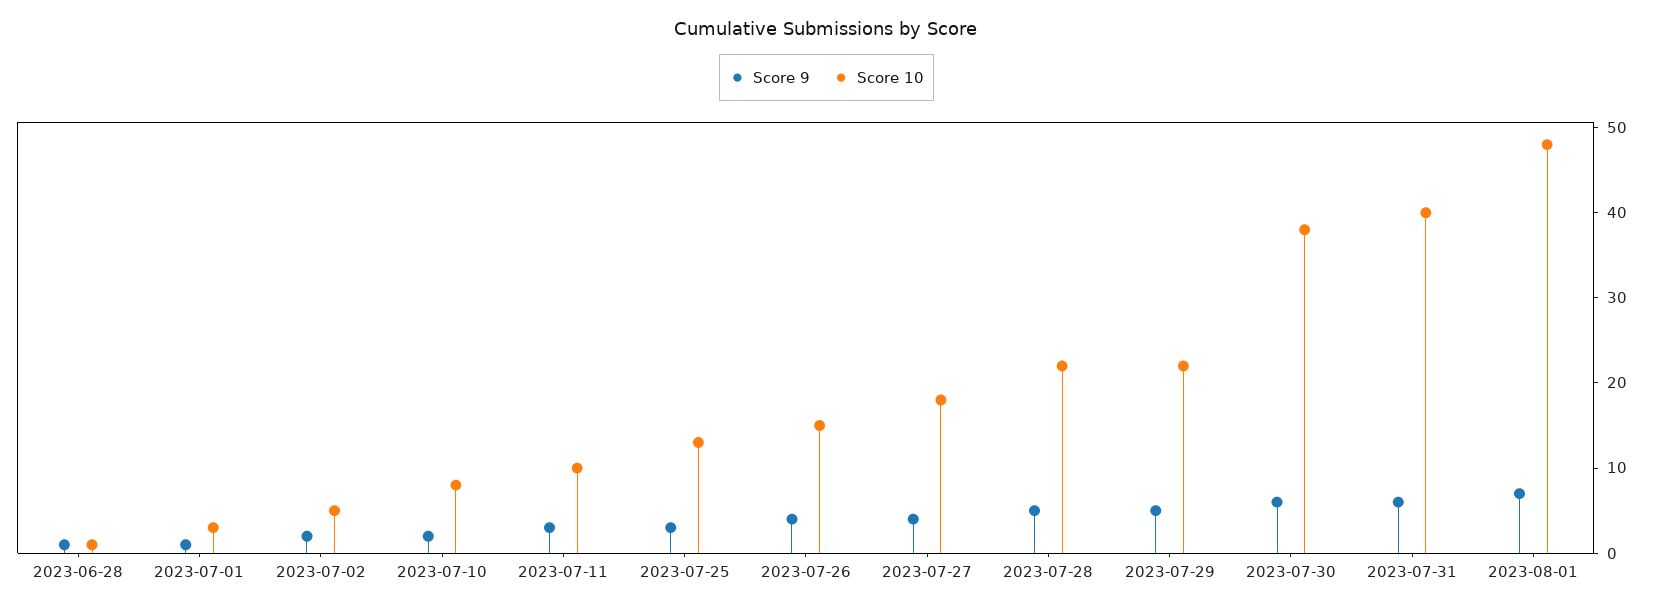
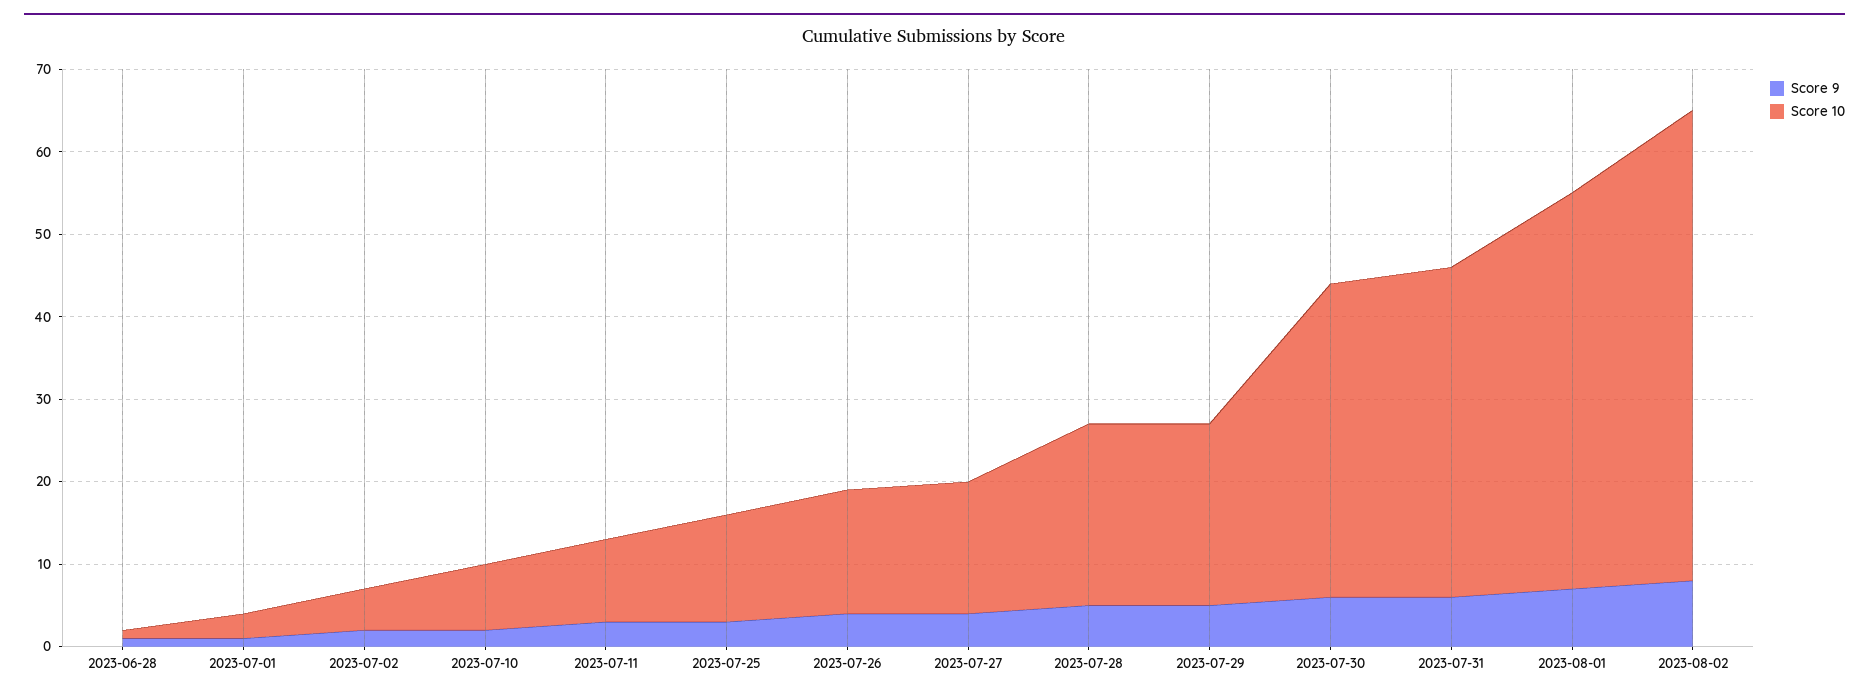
Score 10, 2023-07-27: 18 -> 16
Score 9, 2023-08-02: none -> 8
Score 10, 2023-08-02: none -> 57

